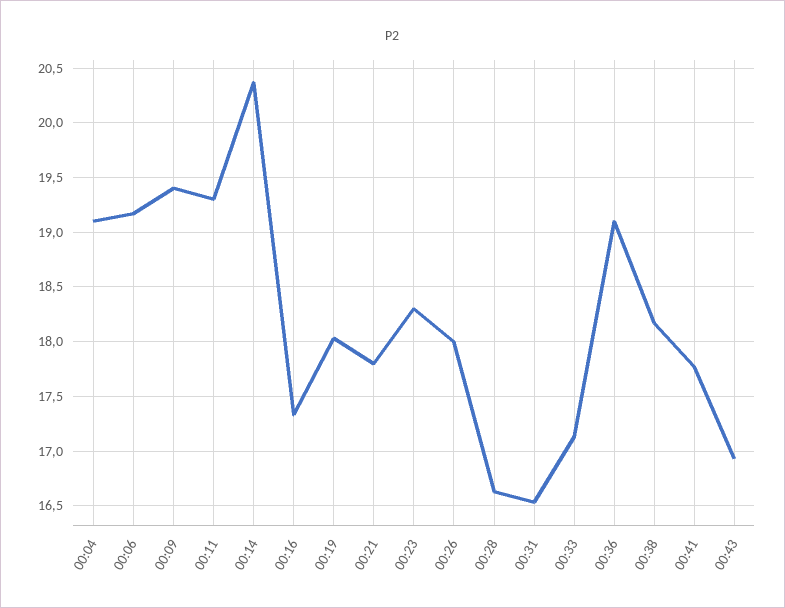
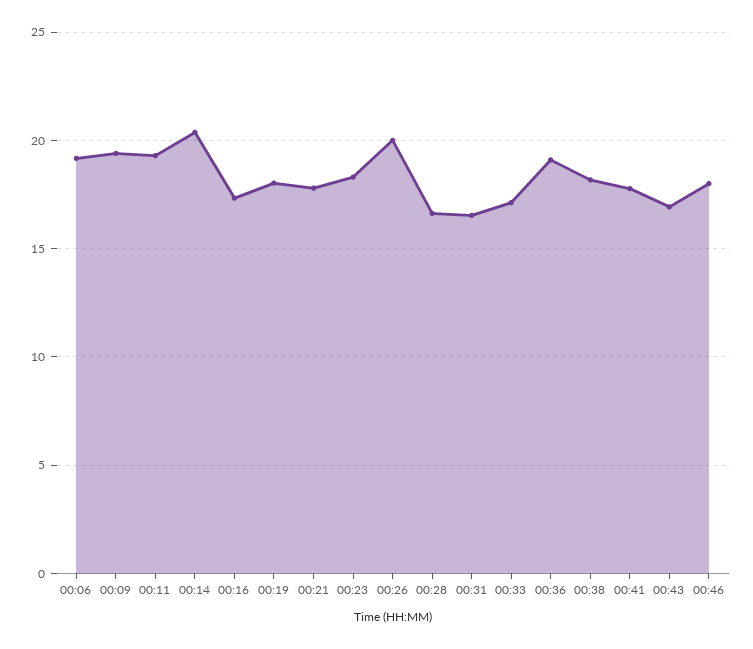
00:04: 19.1 -> none
00:26: 18 -> 20
00:46: none -> 18

